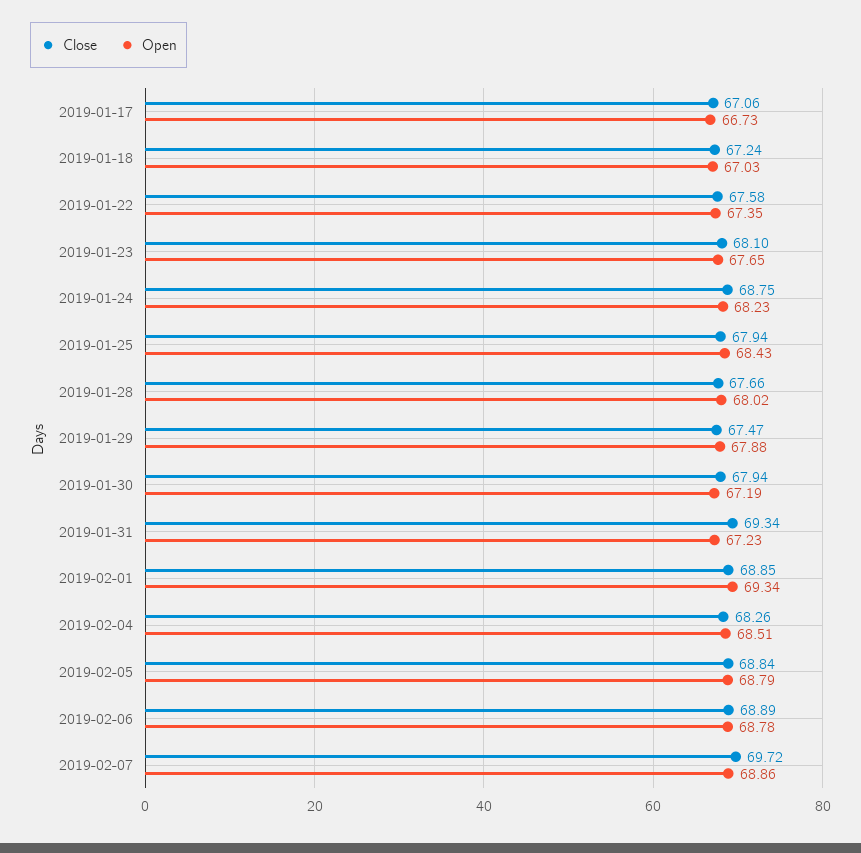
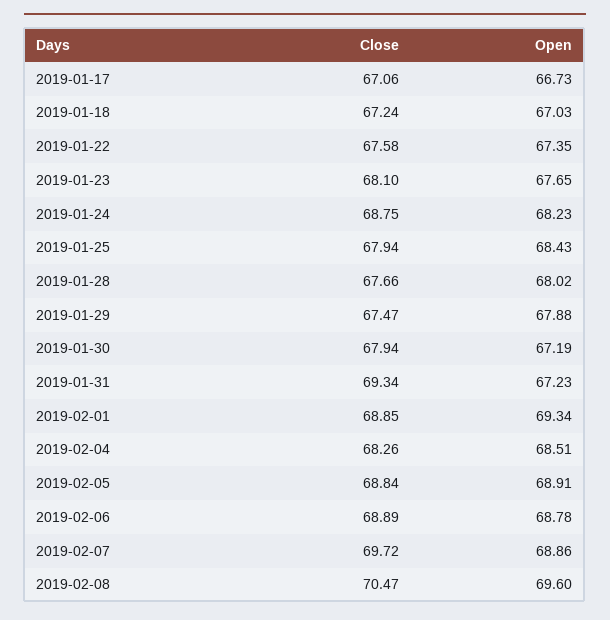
Open, 2019-02-05: 68.79 -> 68.91
Close, 2019-02-08: none -> 70.47
Open, 2019-02-08: none -> 69.6

